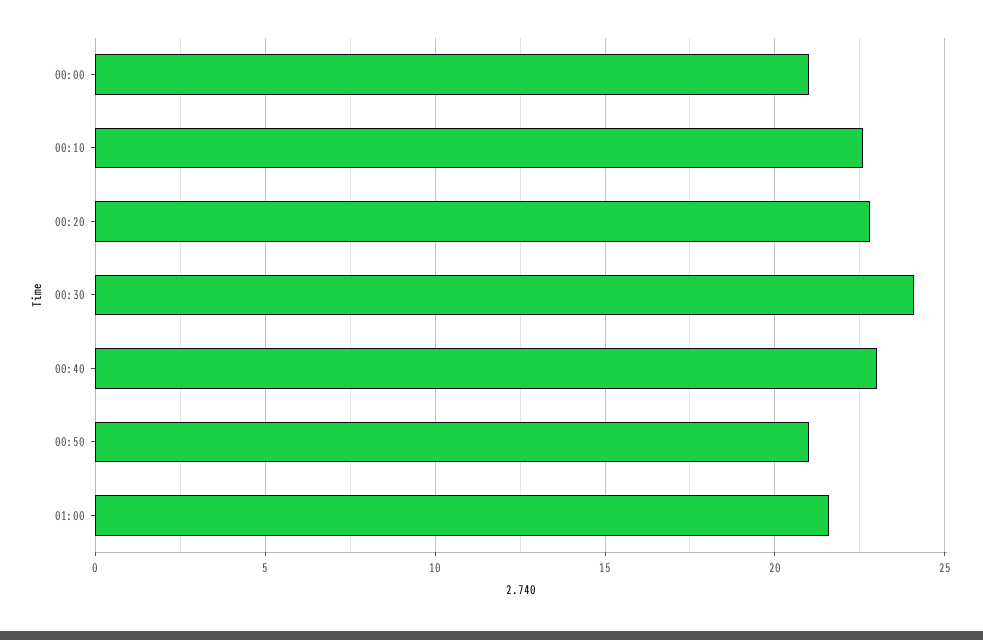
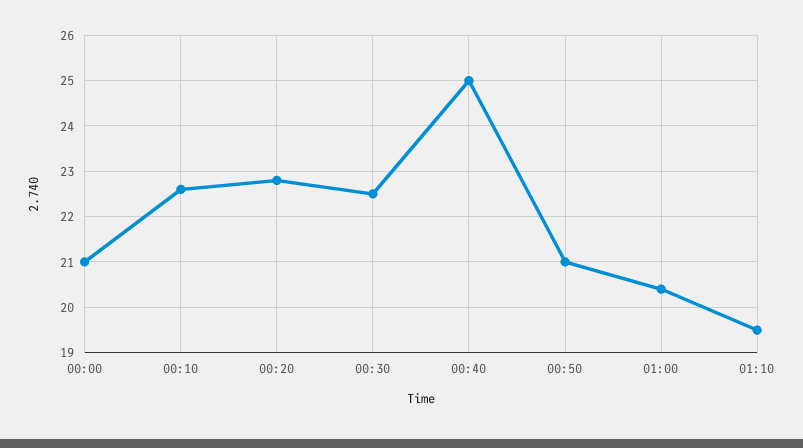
00:30: 24 -> 22.5
00:40: 23 -> 25
01:00: 21.5 -> 20.5
01:10: none -> 19.5

